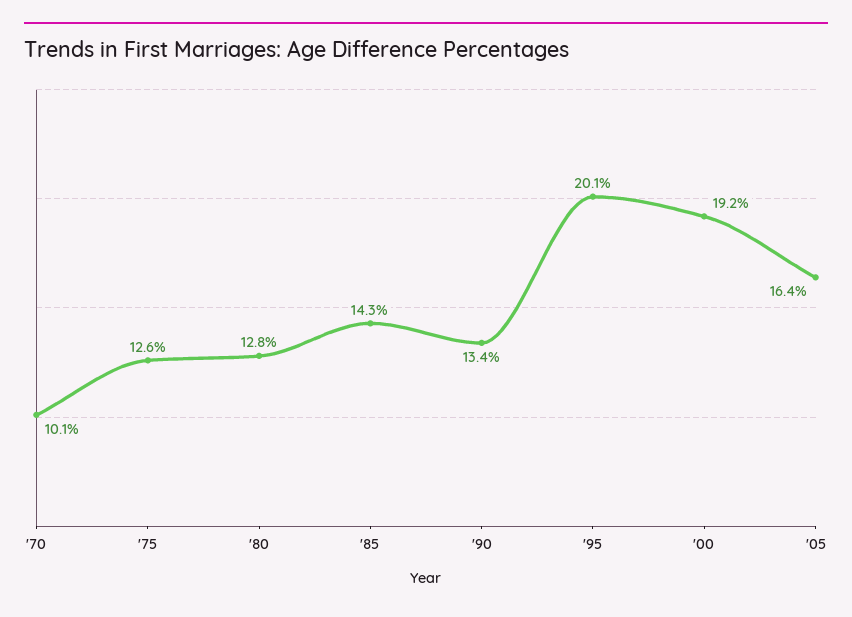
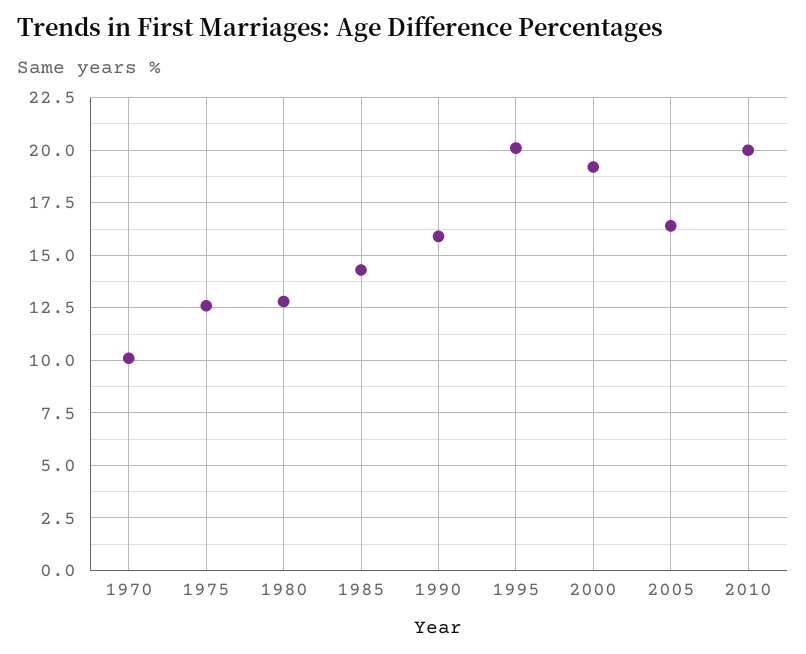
'90: 13.4 -> 16
2010: none -> 20

